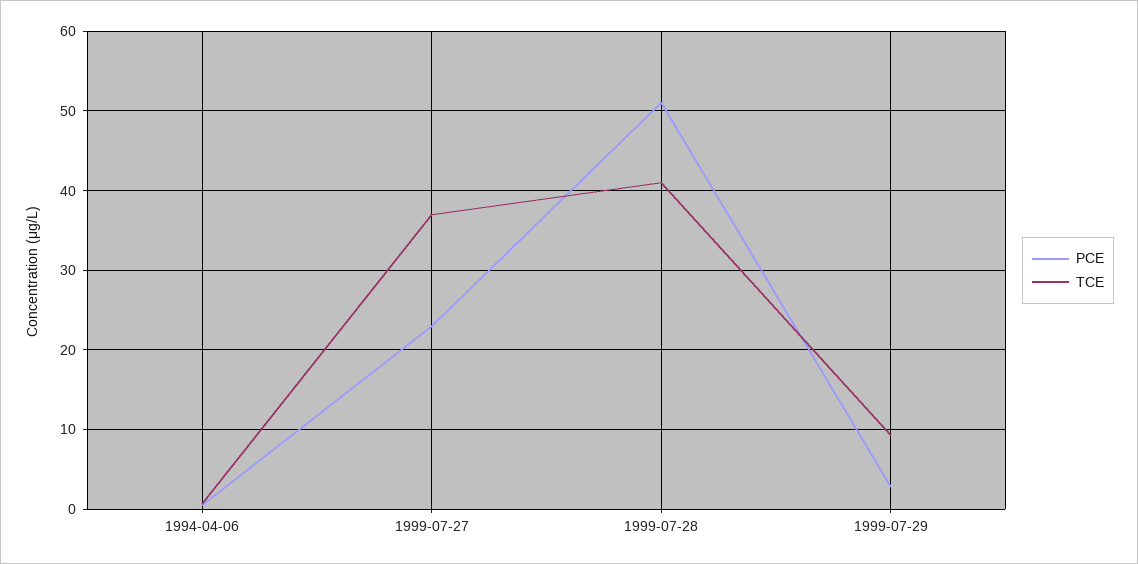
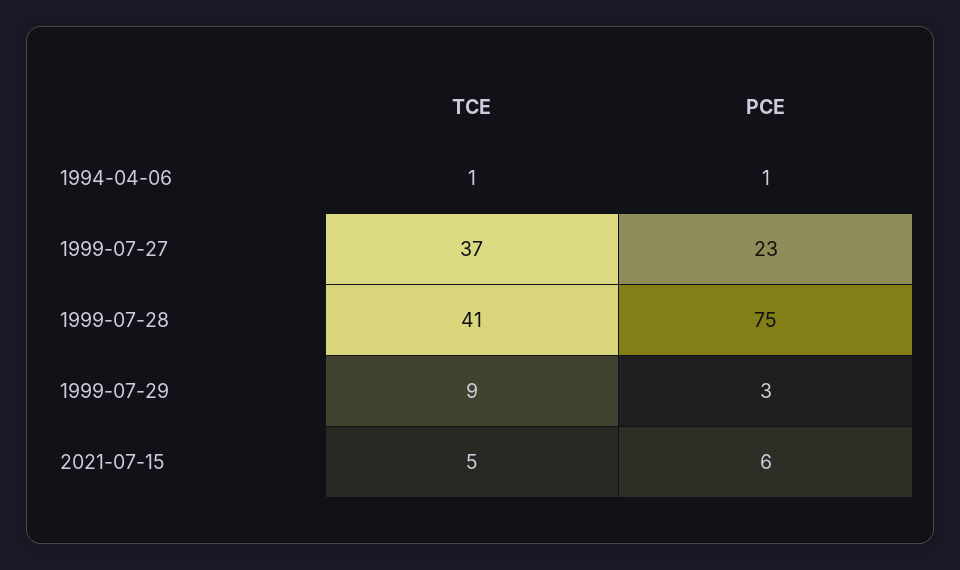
PCE, 1999-07-28: 51 -> 75
TCE, 2021-07-15: none -> 5
PCE, 2021-07-15: none -> 6

